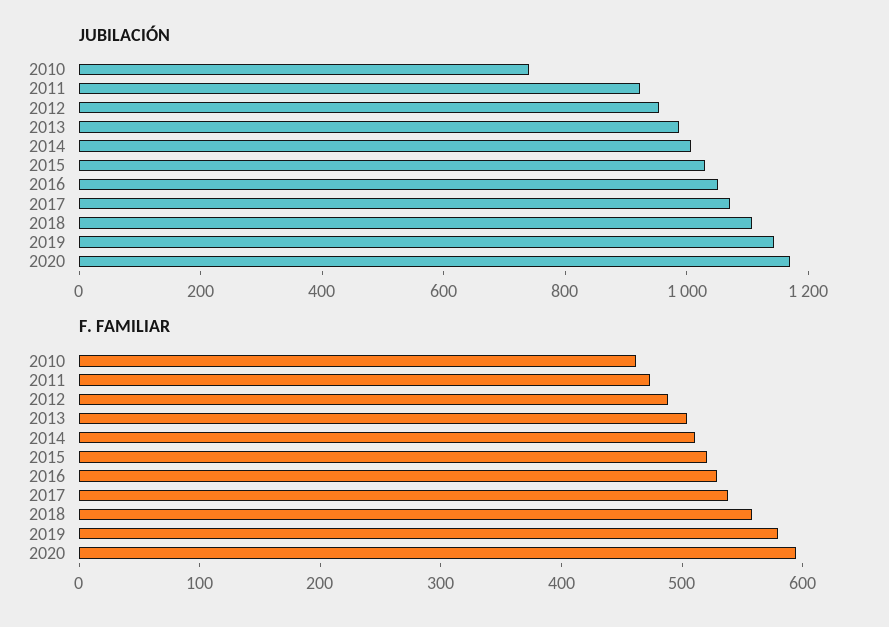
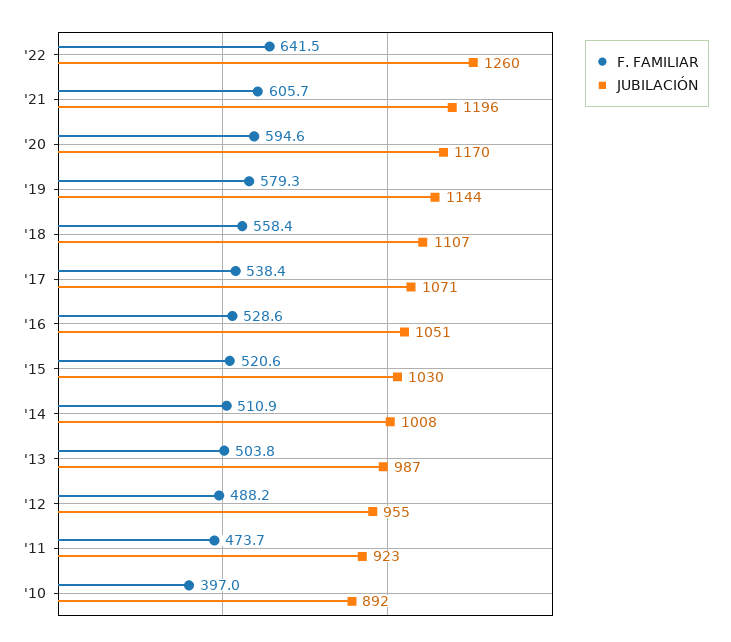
JUBILACIÓN, 2010: 750 -> 892
F. FAMILIAR, 2010: 460 -> 397
F. FAMILIAR, '22: none -> 641.5
JUBILACIÓN, '22: none -> 1260
F. FAMILIAR, '21: none -> 605.7
JUBILACIÓN, '21: none -> 1196

